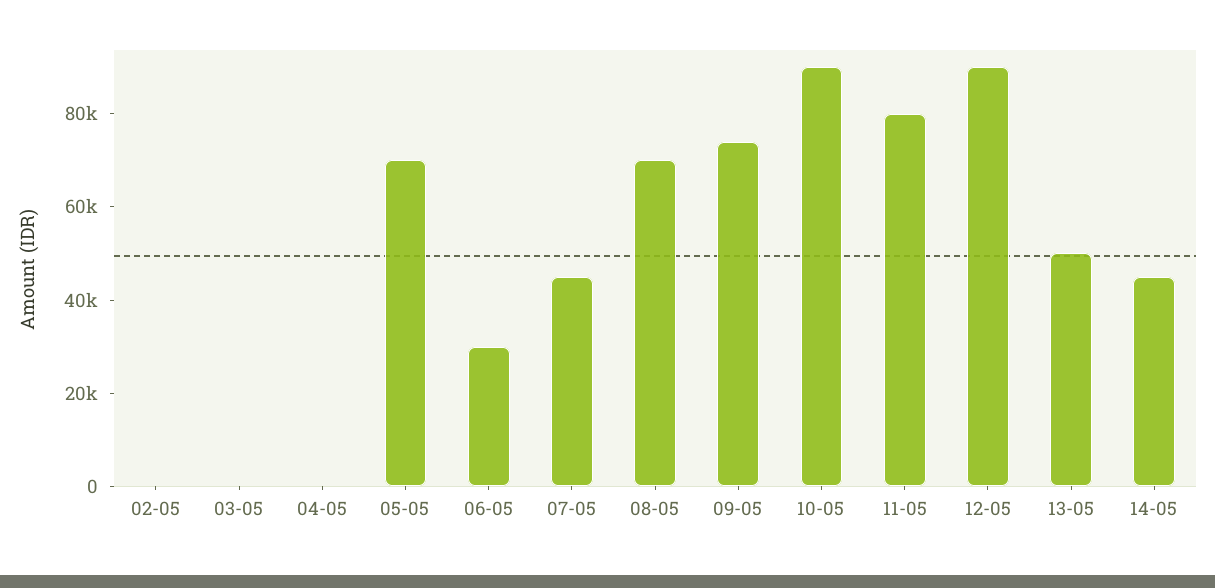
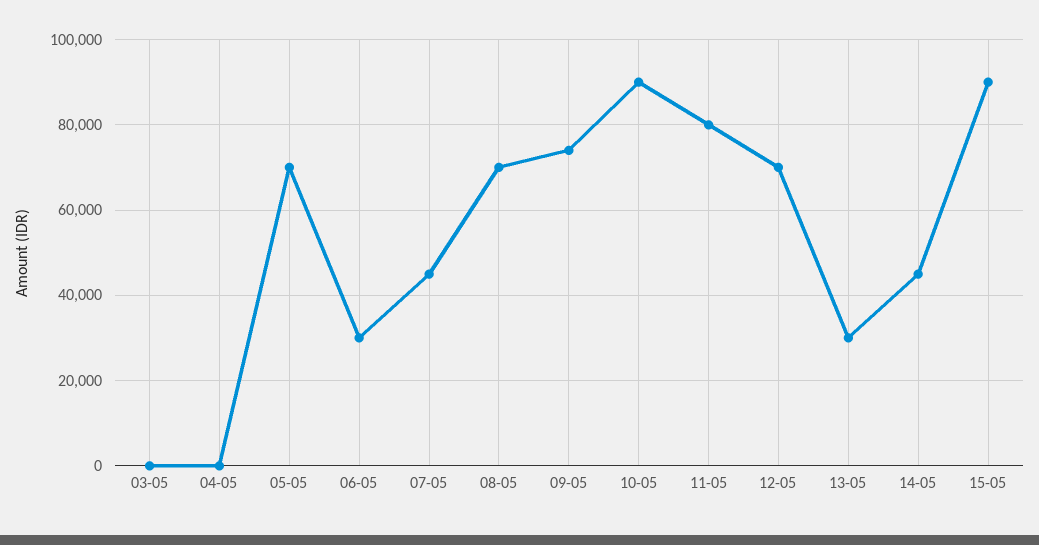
02-05: 0 -> none
12-05: 90000 -> 70000
13-05: 50000 -> 30000
15-05: none -> 90000

